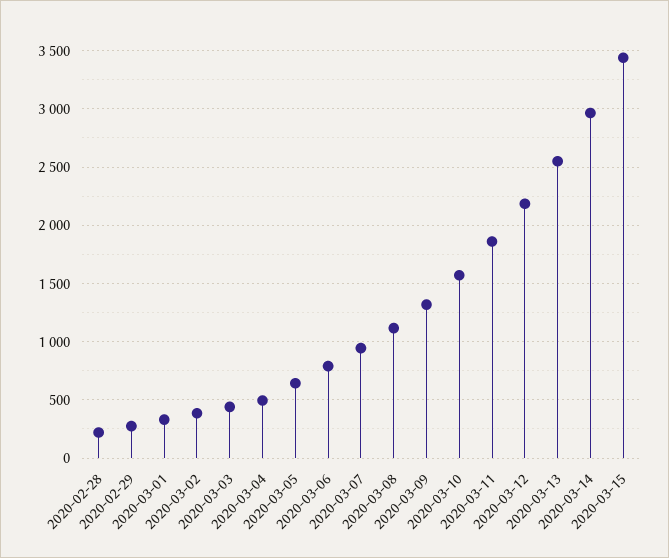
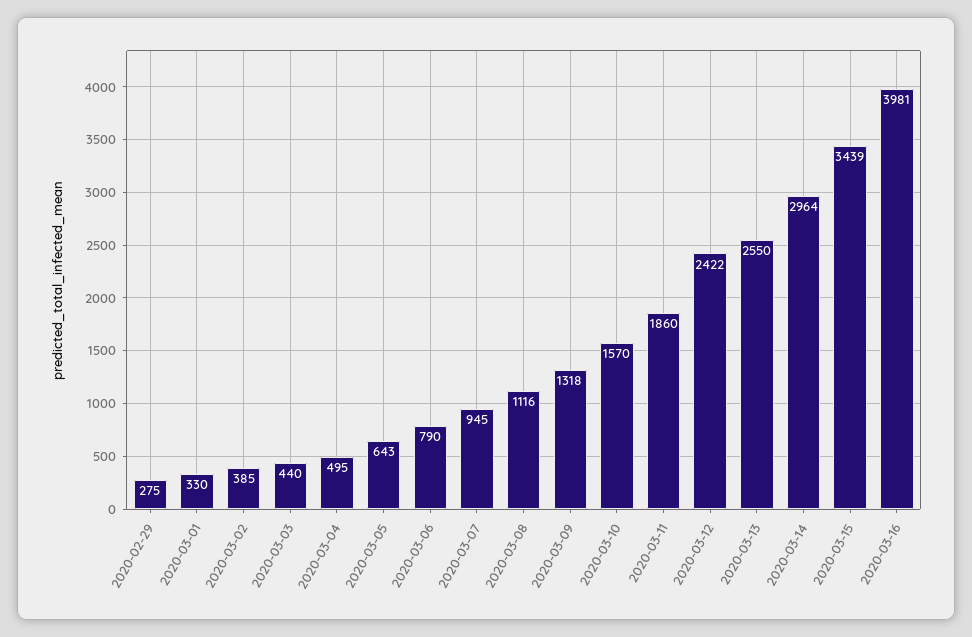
2020-02-28: 200 -> none
2020-03-12: 2200 -> 2422
2020-03-16: none -> 3981

